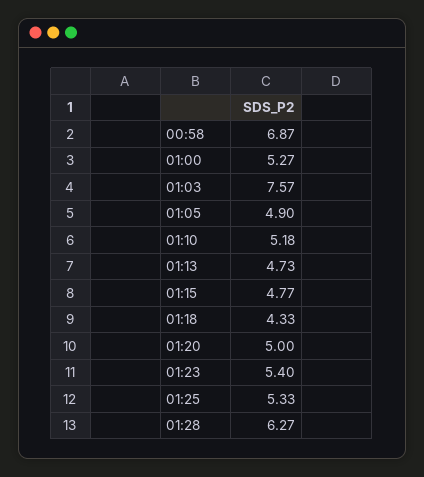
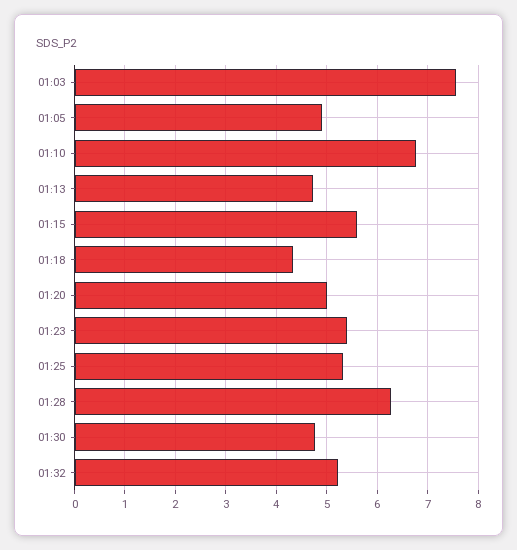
00:58: 6.87 -> none
01:00: 5.27 -> none
01:10: 5.18 -> 6.8
01:15: 4.77 -> 5.6
01:30: none -> 4.8
01:32: none -> 5.2

